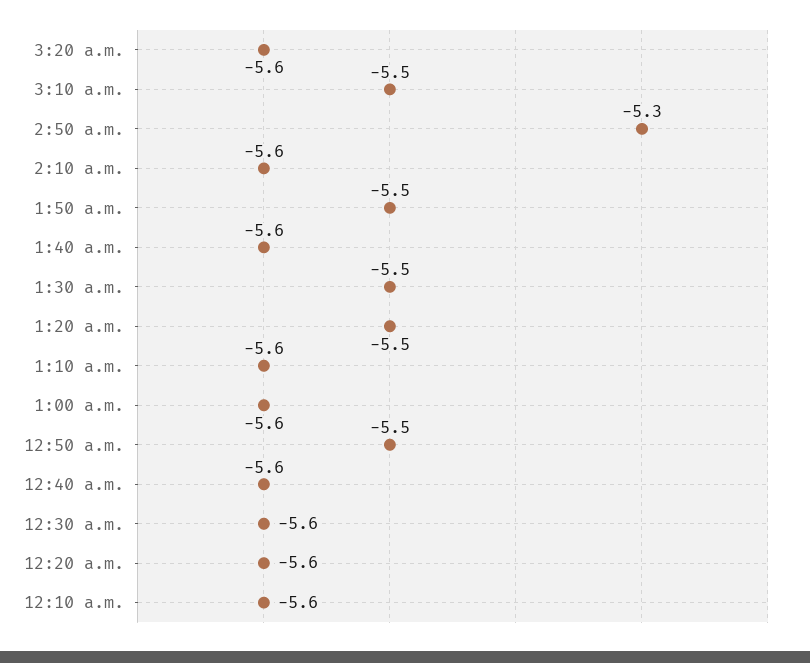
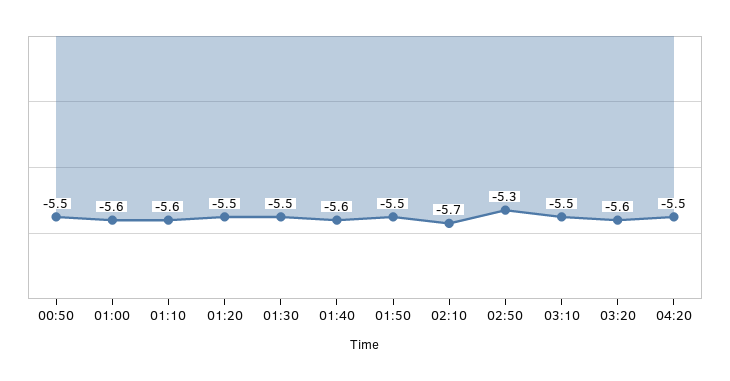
2:10 a.m.: -5.6 -> -5.7
12:40 a.m.: -5.6 -> none
12:30 a.m.: -5.6 -> none
12:20 a.m.: -5.6 -> none
12:10 a.m.: -5.6 -> none
04:20: none -> -5.5

